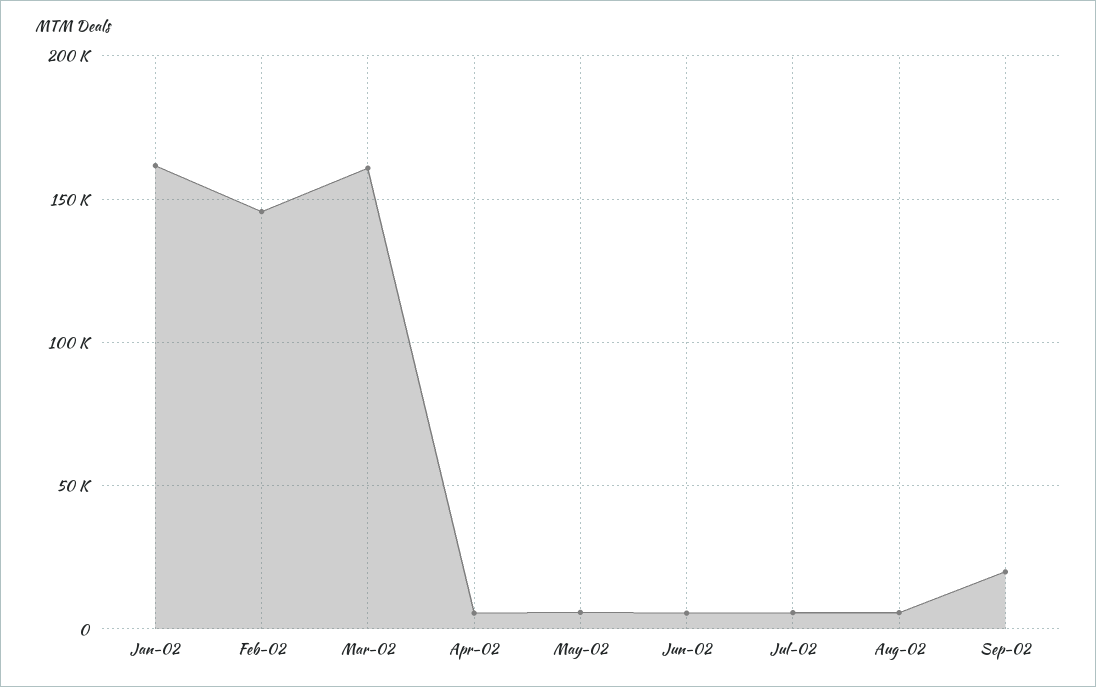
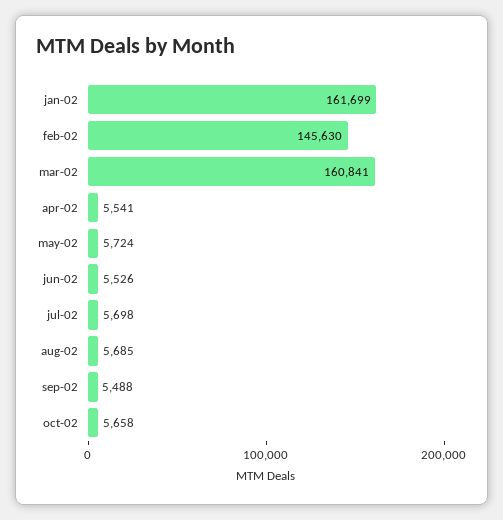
Sep-02: 20000 -> 5488
oct-02: none -> 5658

